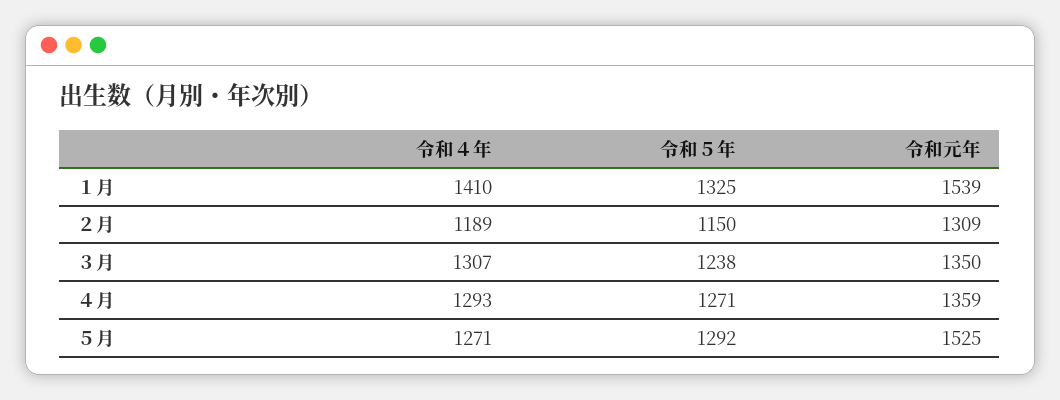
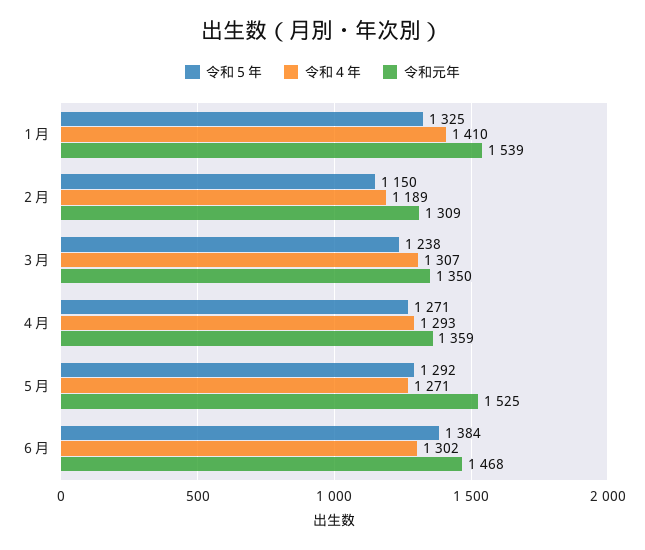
令和５年, ６月: none -> 1384
令和４年, ６月: none -> 1302
令和元年, ６月: none -> 1468

